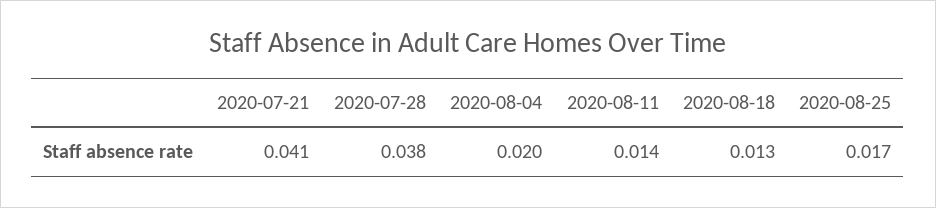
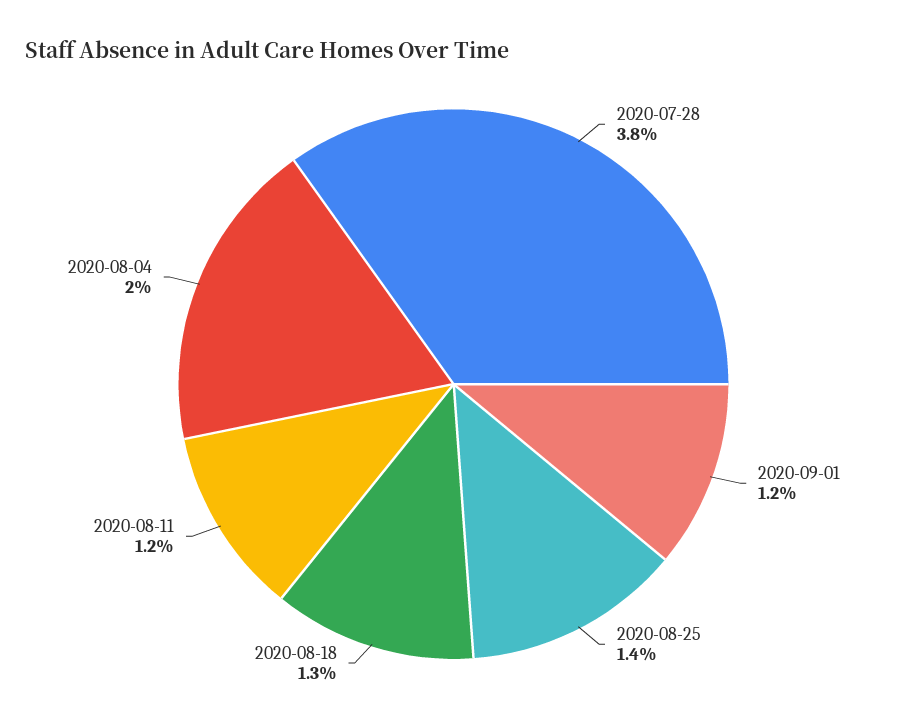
2020-07-21: 0.041 -> none
2020-08-11: 0.014 -> 0.012
2020-08-25: 0.017 -> 0.014
2020-09-01: none -> 0.012

